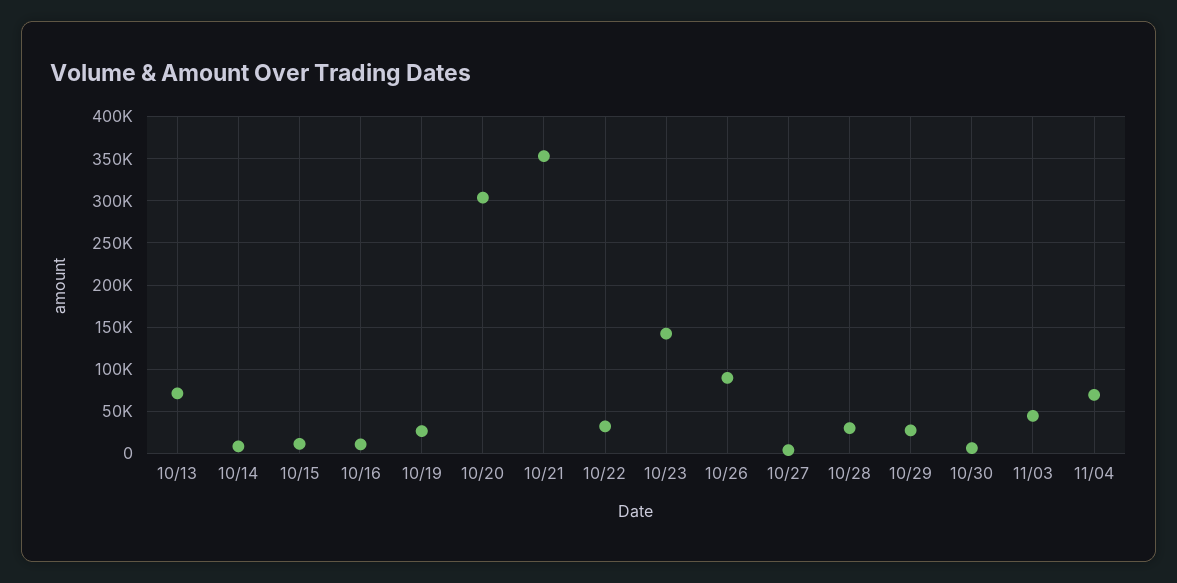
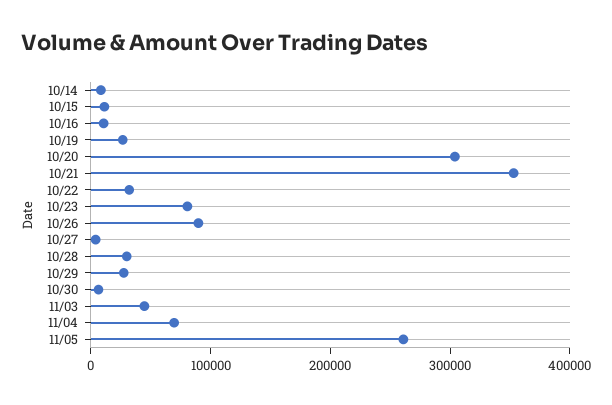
10/13: 70000 -> none
10/23: 140000 -> 80000
11/05: none -> 260000

